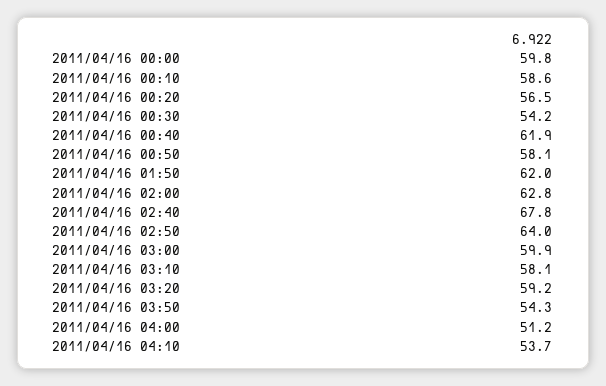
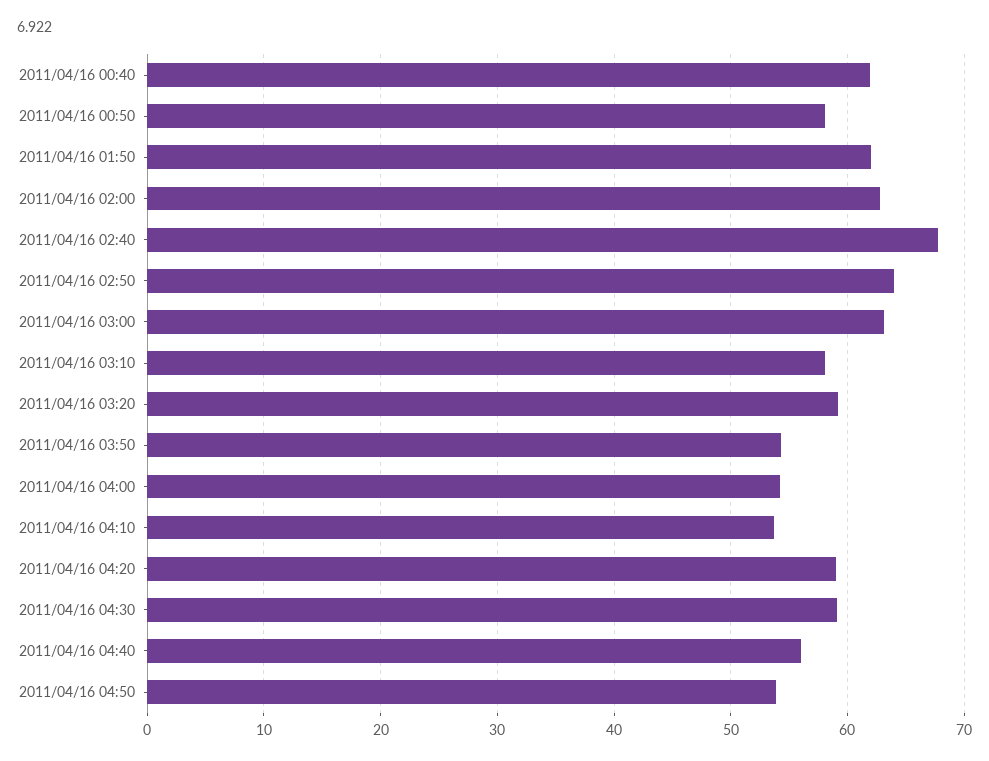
2011/04/16 00:00: 59.8 -> none
2011/04/16 00:10: 58.6 -> none
2011/04/16 00:20: 56.5 -> none
2011/04/16 00:30: 54.2 -> none
2011/04/16 03:00: 59.9 -> 63
2011/04/16 04:00: 51.2 -> 54
2011/04/16 04:20: none -> 59
2011/04/16 04:30: none -> 59
2011/04/16 04:40: none -> 56
2011/04/16 04:50: none -> 54

